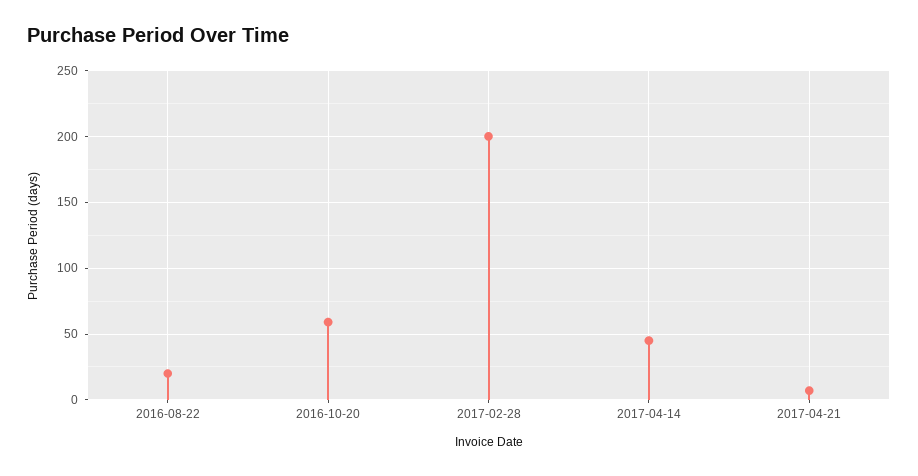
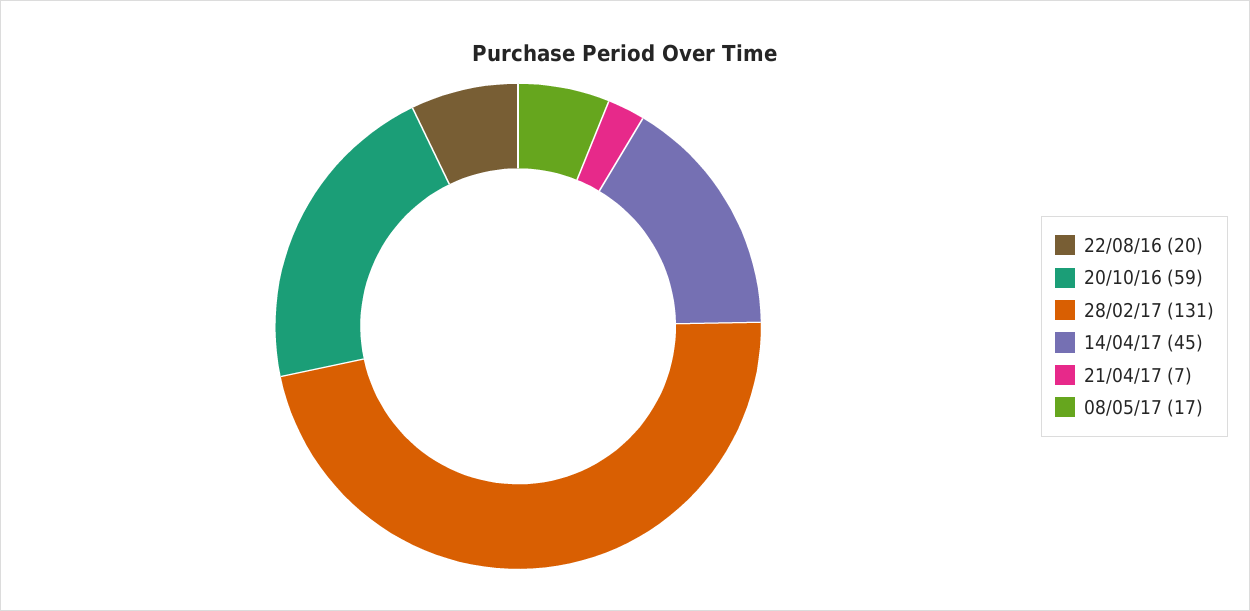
2017-02-28: 200 -> 131
08/05/17: none -> 17

